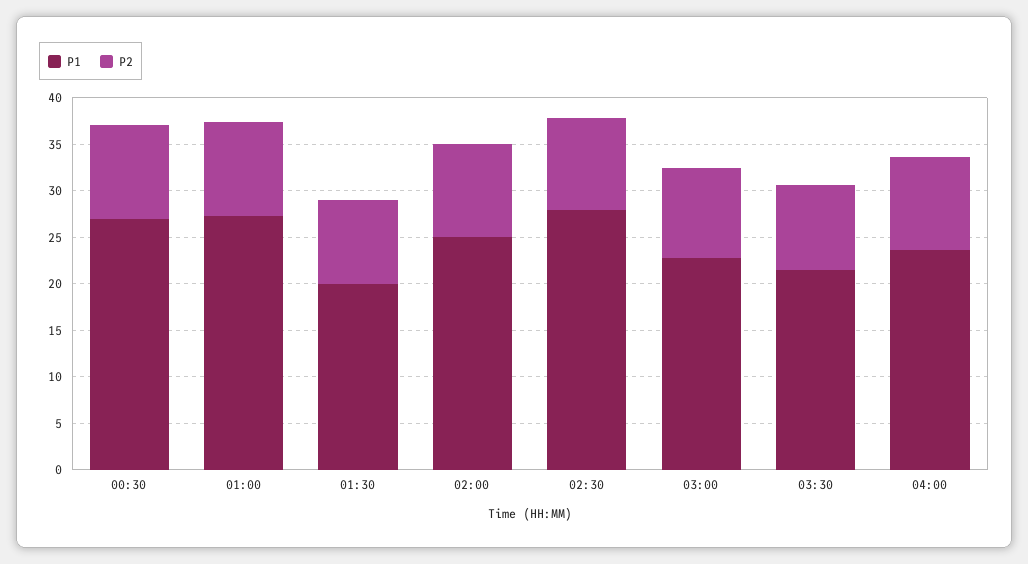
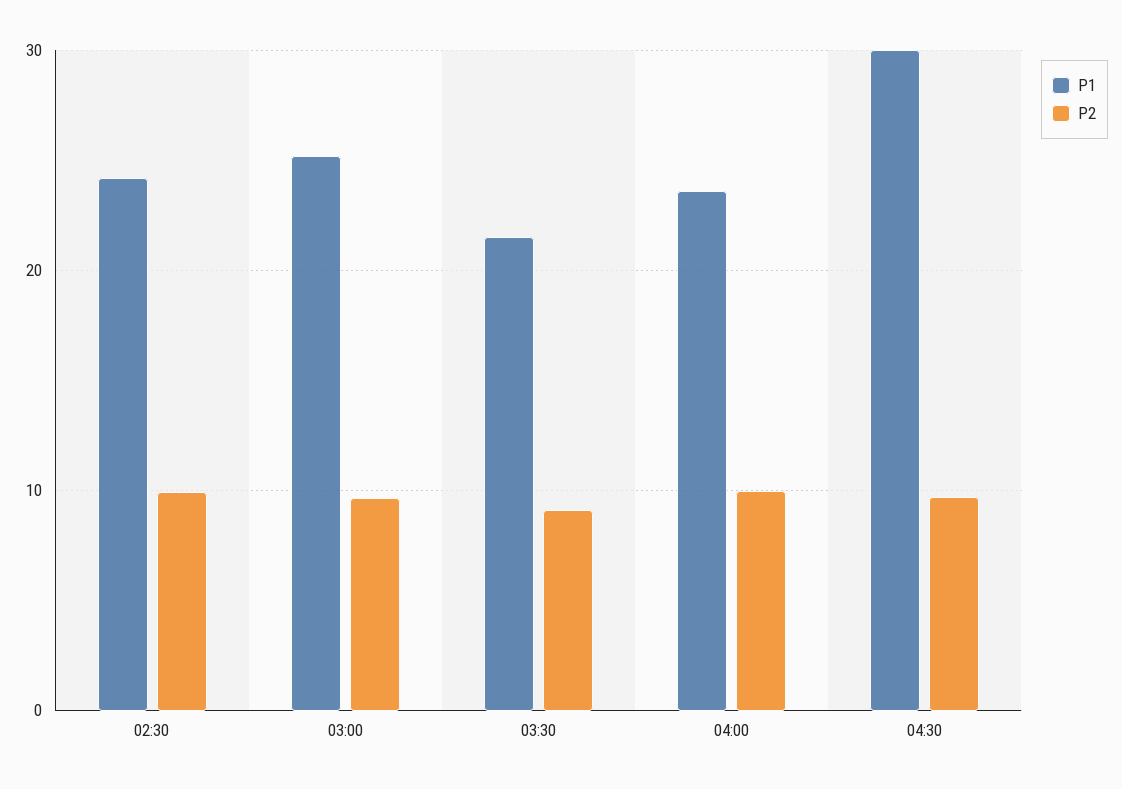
P1, 00:30: 27 -> none
P2, 00:30: 10 -> none
P1, 01:00: 27 -> none
P2, 01:00: 10 -> none
P1, 01:30: 20 -> none
P2, 01:30: 9 -> none
P1, 02:00: 25 -> none
P2, 02:00: 10 -> none
P1, 02:30: 28 -> 24
P1, 03:00: 23 -> 25
P1, 04:30: none -> 30
P2, 04:30: none -> 10

